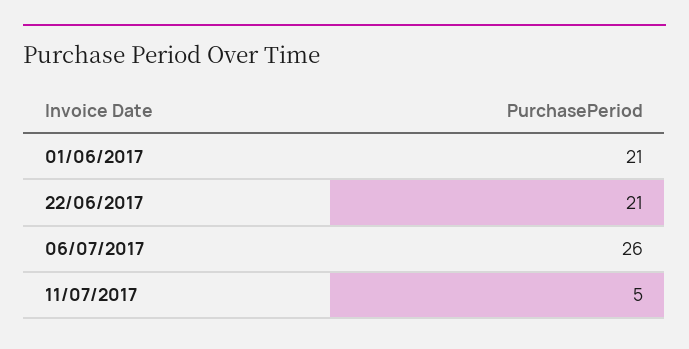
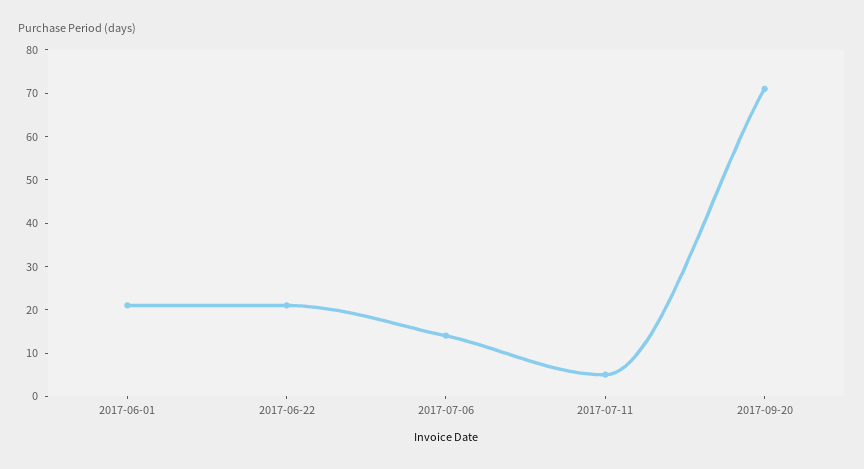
06/07/2017: 26 -> 15
2017-09-20: none -> 70

